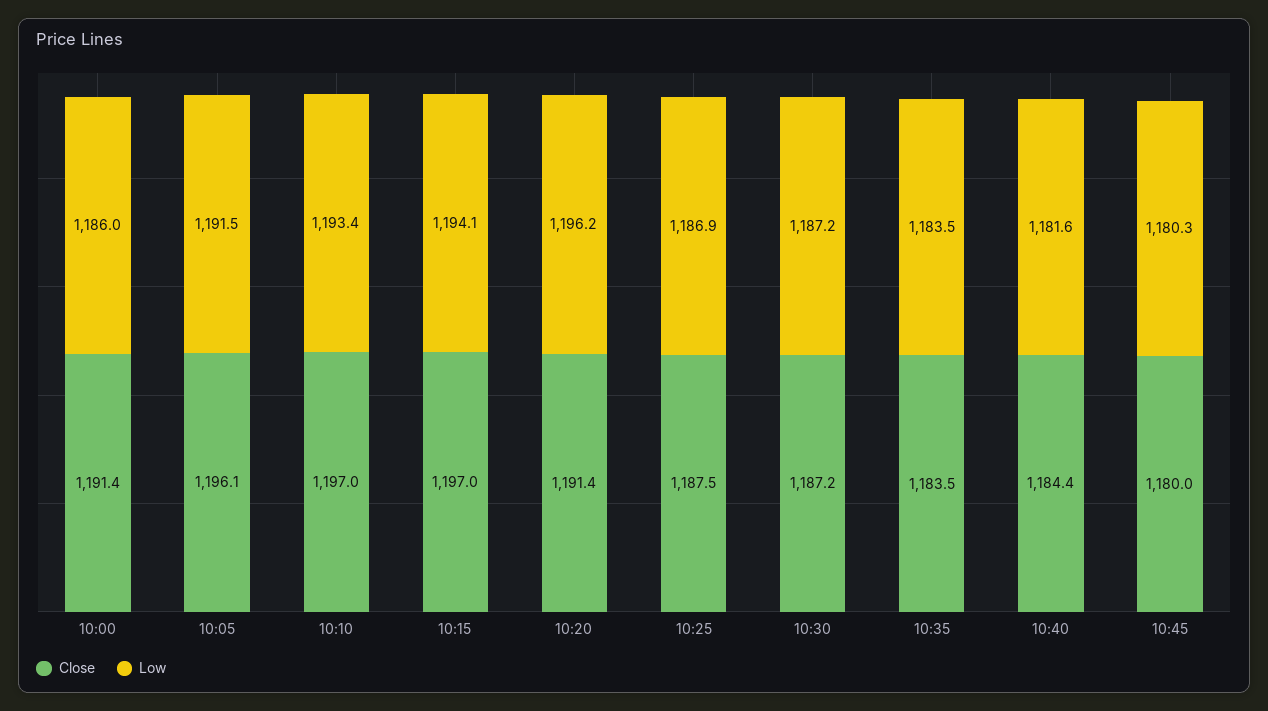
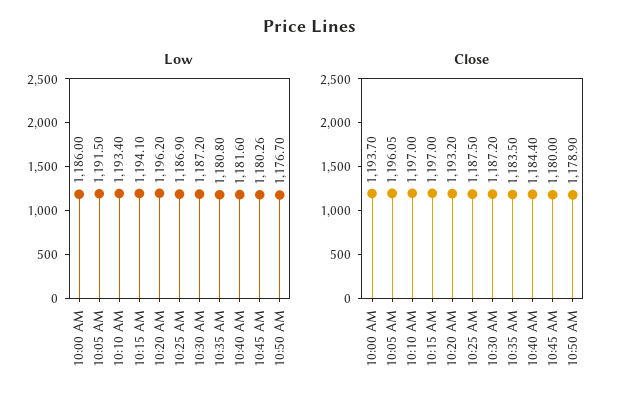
Close, 10:00: 1191.4 -> 1193.7
Close, 10:20: 1191.4 -> 1193.2
Low, 10:35: 1183.5 -> 1180.8
Low, 10:50 AM: none -> 1176.7
Close, 10:50 AM: none -> 1178.9

